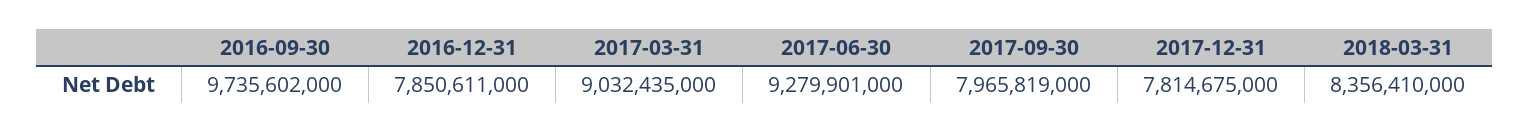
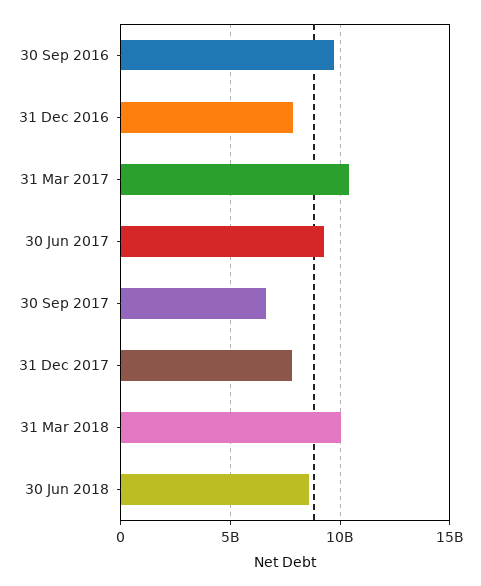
2017-03-31: 9032435000 -> 10500000000
2017-09-30: 7965819000 -> 6500000000
2018-03-31: 8356410000 -> 10000000000
30 Jun 2018: none -> 8500000000

